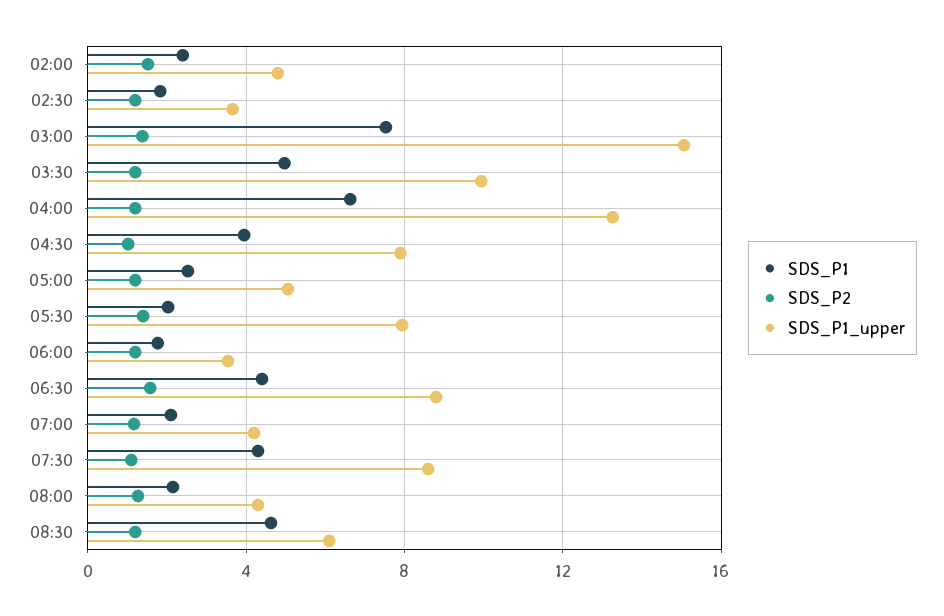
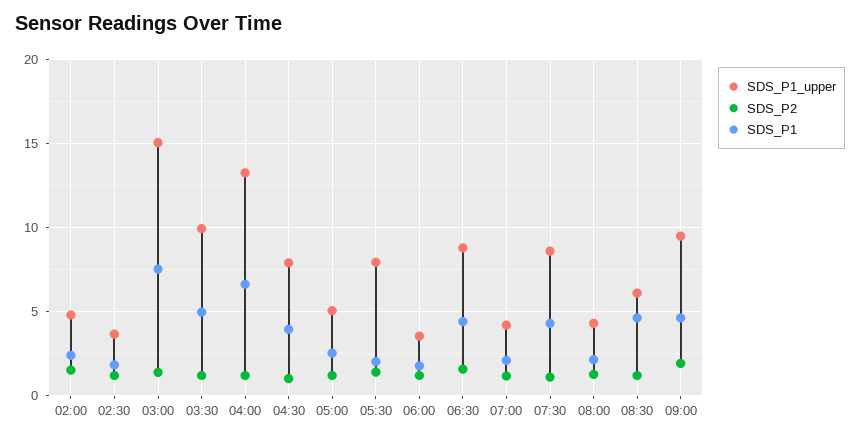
SDS_P1_upper, 09:00: none -> 9.5
SDS_P2, 09:00: none -> 2
SDS_P1, 09:00: none -> 4.5

